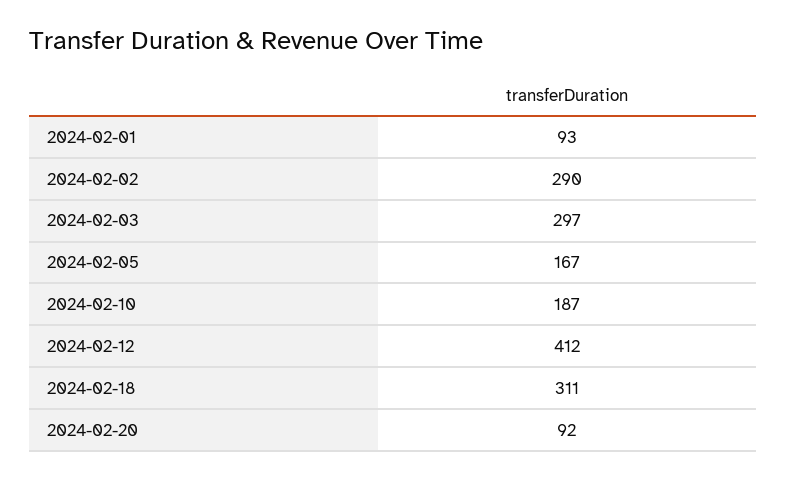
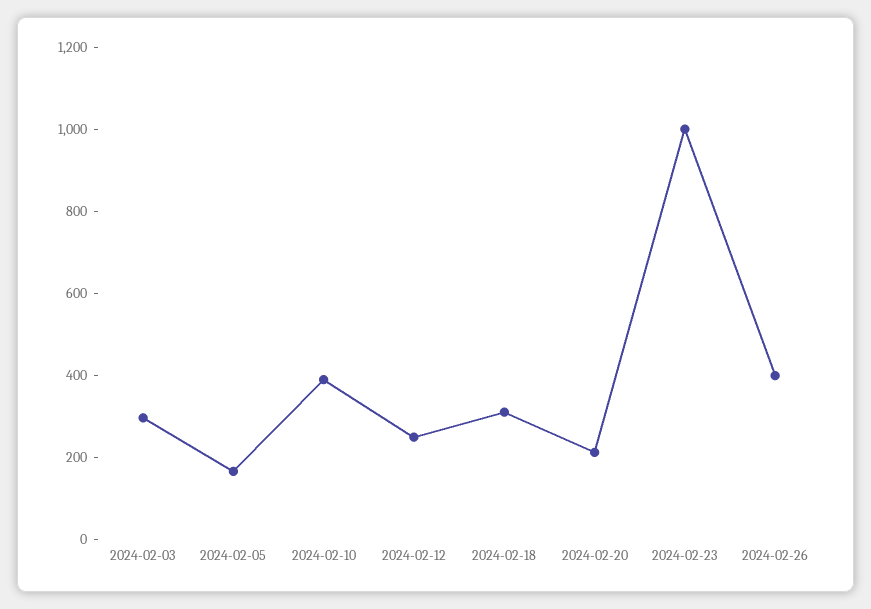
2024-02-01: 93 -> none
2024-02-02: 290 -> none
2024-02-10: 187 -> 400
2024-02-12: 412 -> 250
2024-02-20: 92 -> 200
2024-02-23: none -> 1000
2024-02-26: none -> 400

